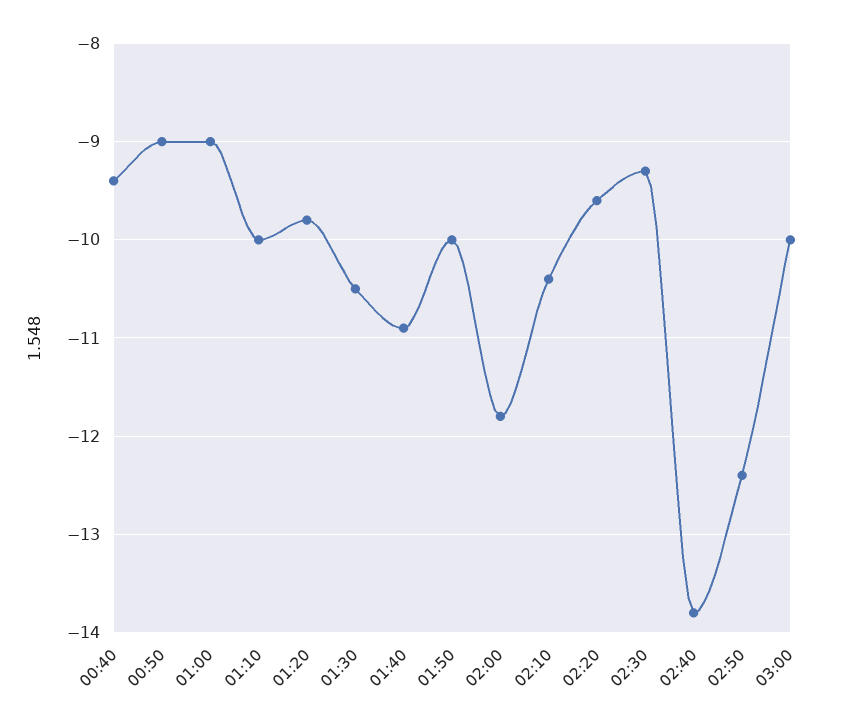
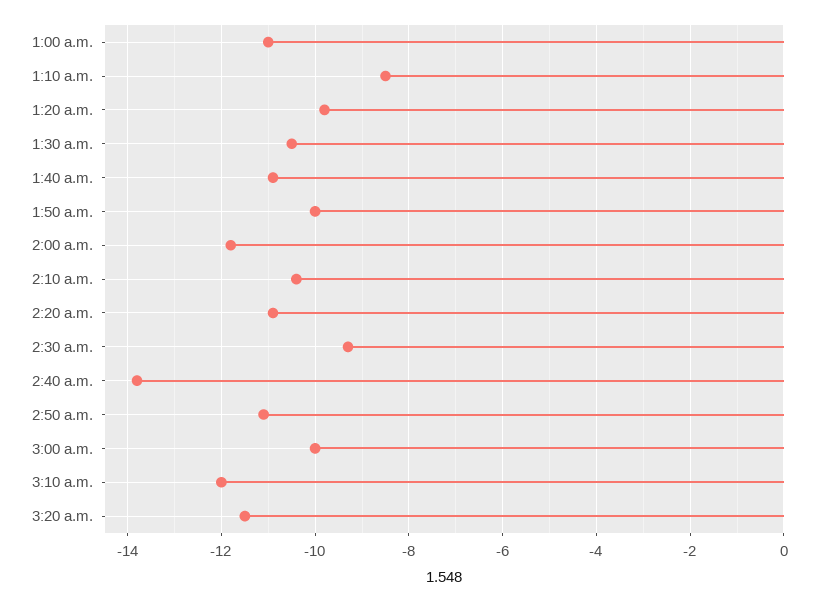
00:40: -9.4 -> none
00:50: -9 -> none
01:00: -9 -> -11
01:10: -10 -> -8.5
02:20: -9.6 -> -11
02:50: -12.4 -> -11
3:10 a.m.: none -> -12
3:20 a.m.: none -> -11.5

